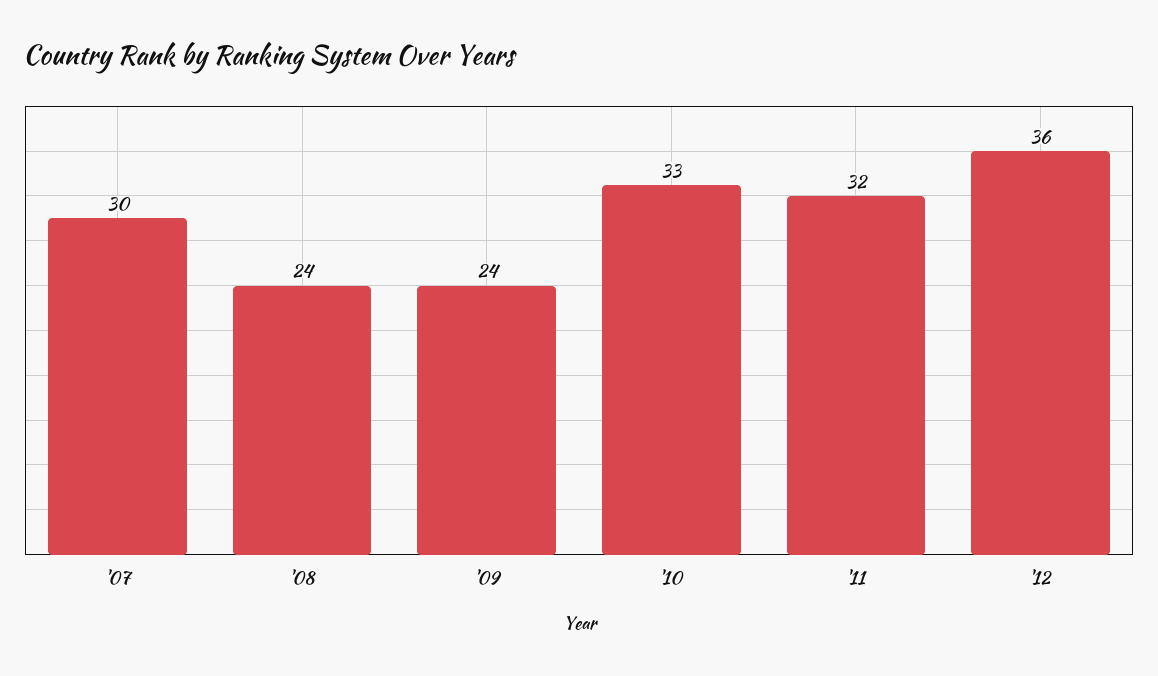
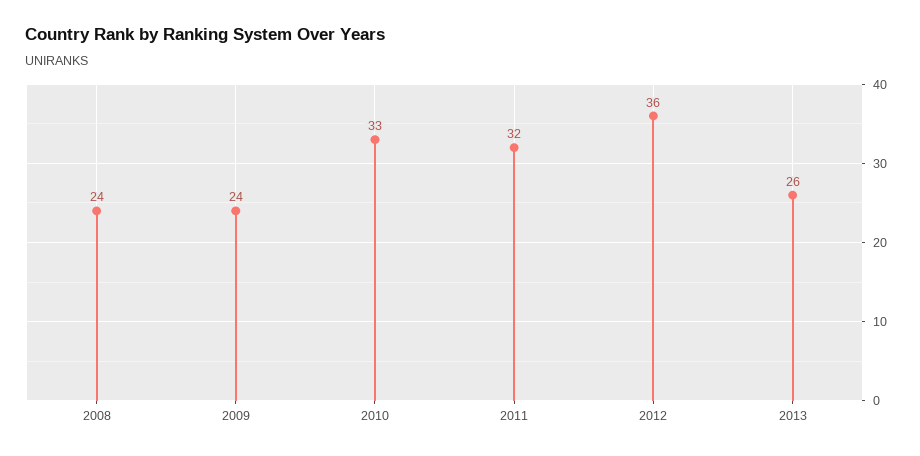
'07: 30 -> none
2013: none -> 26

